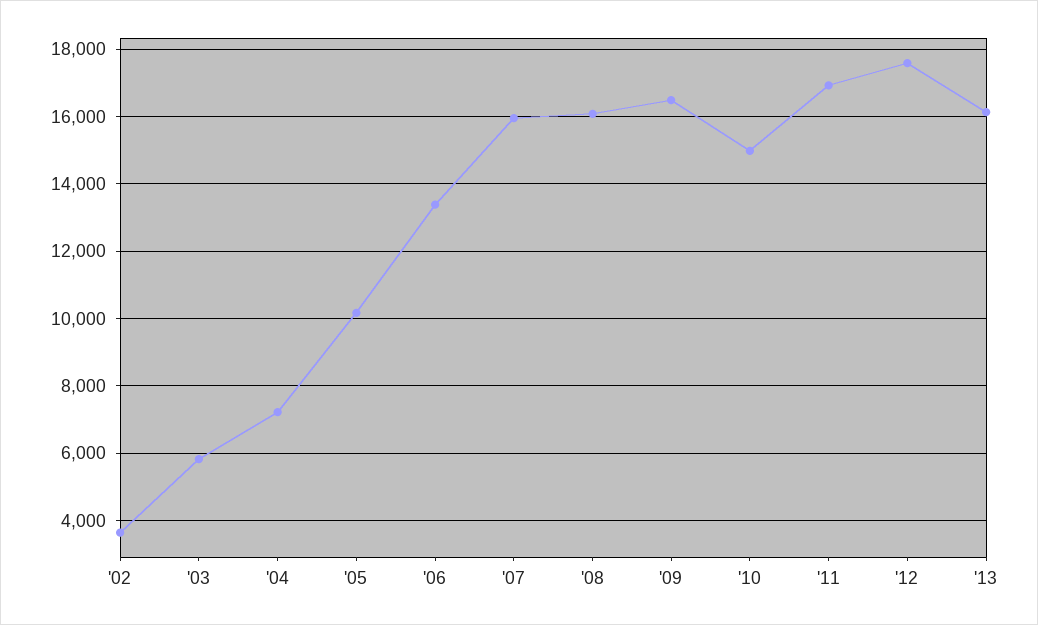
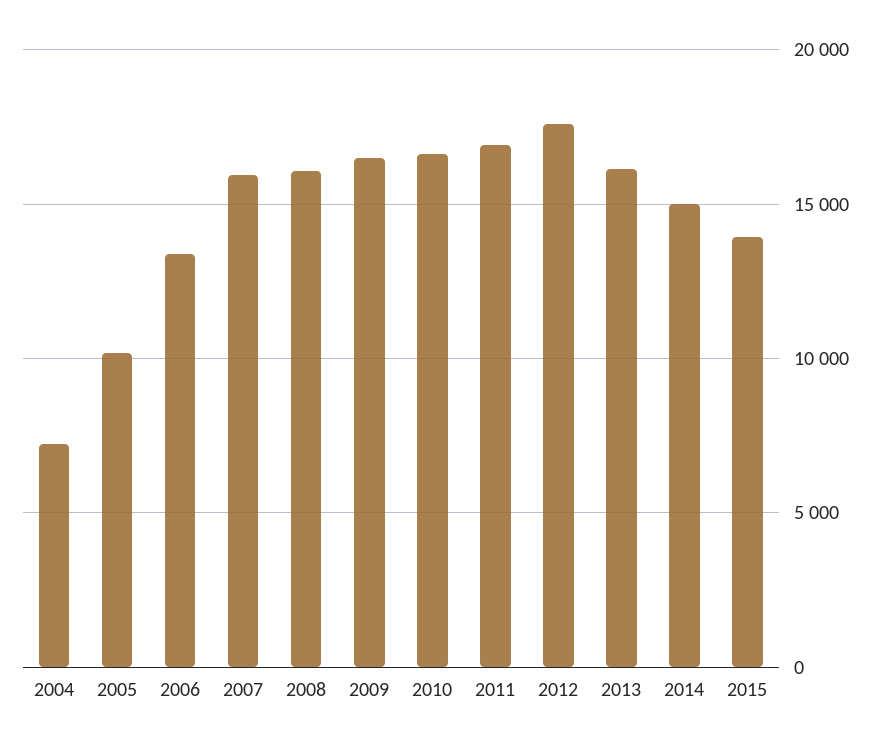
'02: 3600 -> none
'03: 5800 -> none
'10: 15000 -> 16500
2014: none -> 15000
2015: none -> 14000

